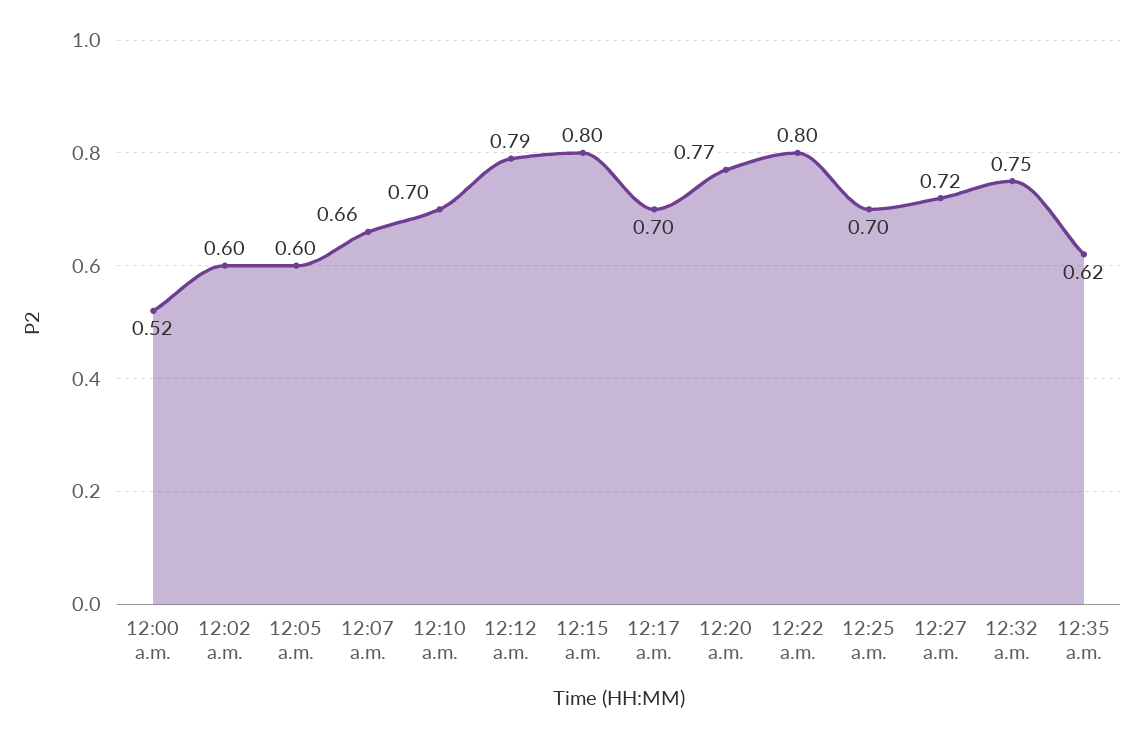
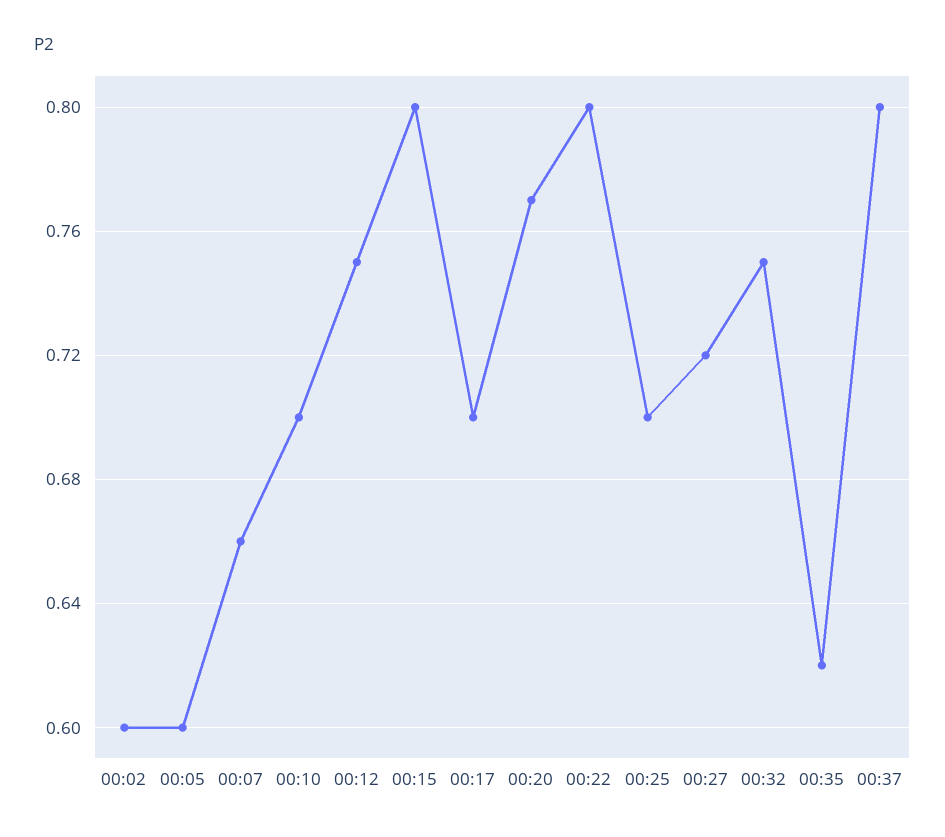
12:00 a.m.: 0.52 -> none
12:12 a.m.: 0.79 -> 0.75
00:37: none -> 0.8

